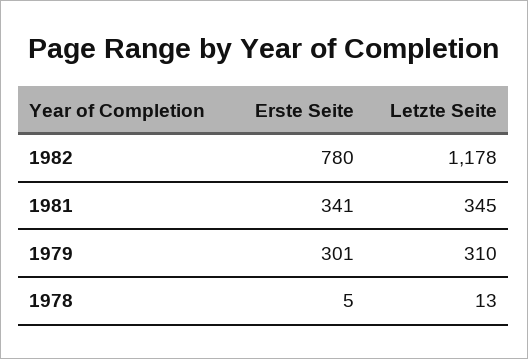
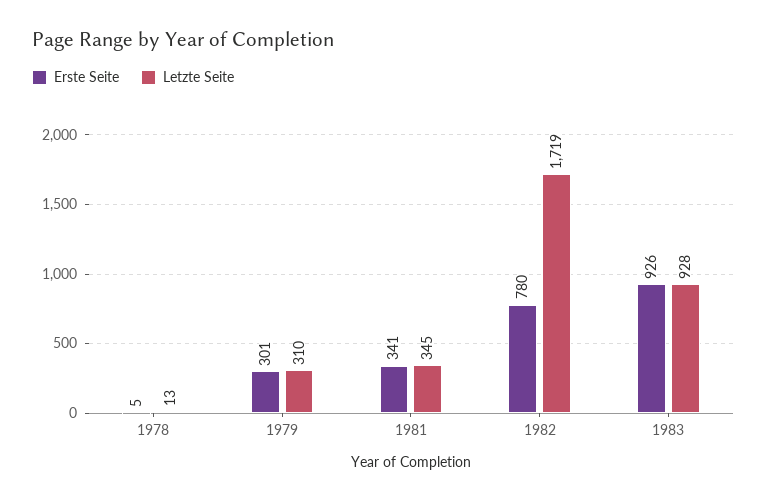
Letzte Seite, 1982: 1178 -> 1719
Erste Seite, 1983: none -> 926
Letzte Seite, 1983: none -> 928

